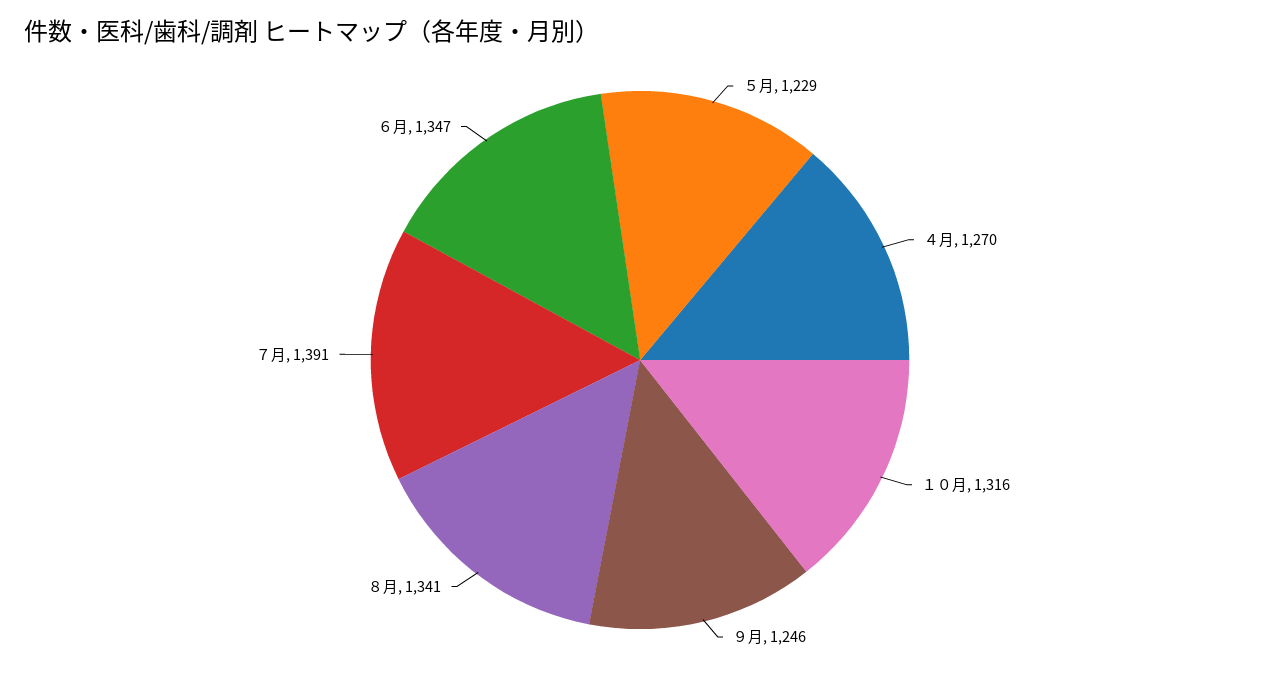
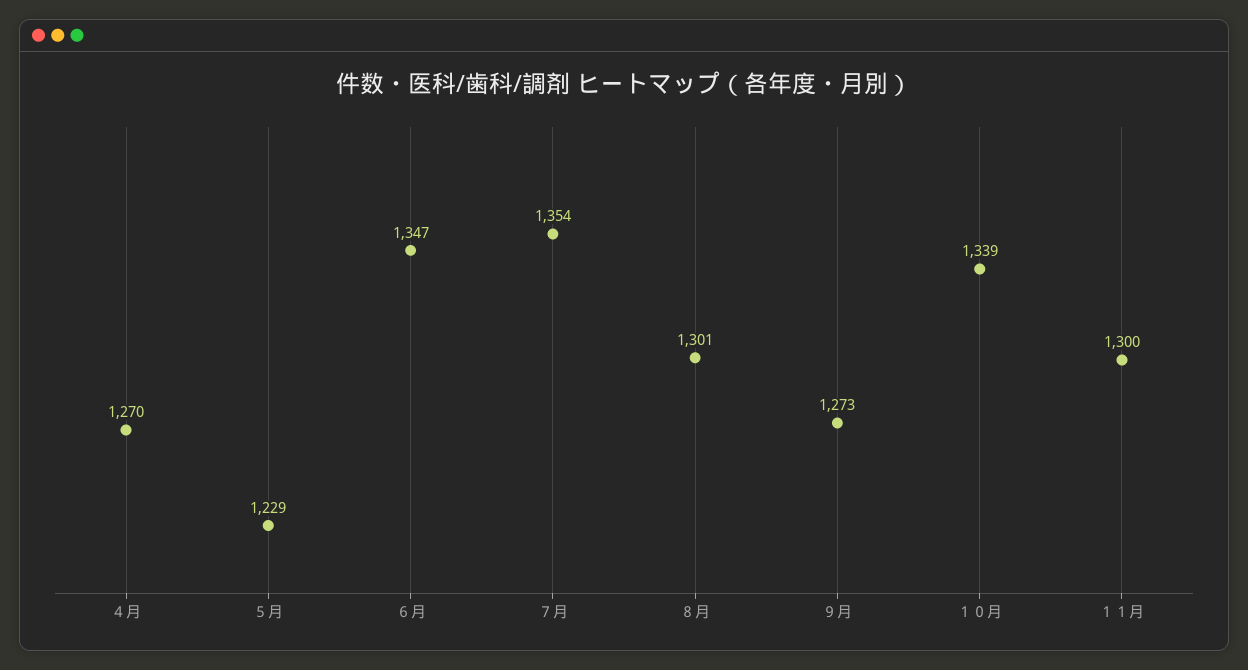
１０月: 1316 -> 1339
９月: 1246 -> 1273
８月: 1341 -> 1301
７月: 1391 -> 1354
１１月: none -> 1300

